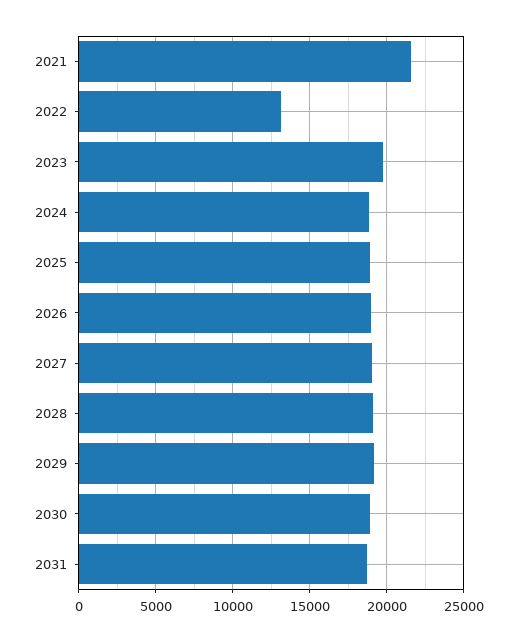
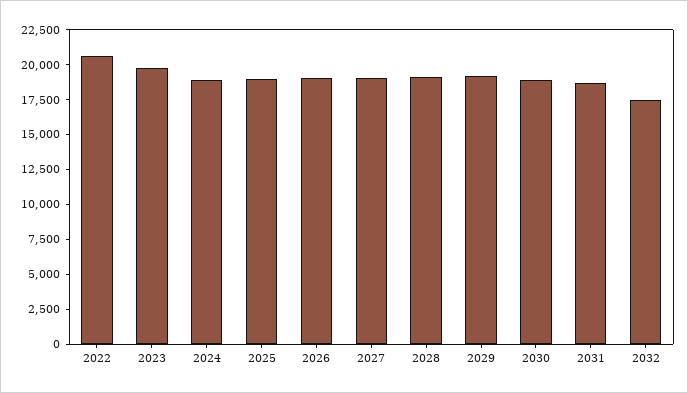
2021: 21500 -> none
2022: 13000 -> 20000
2032: none -> 17500

